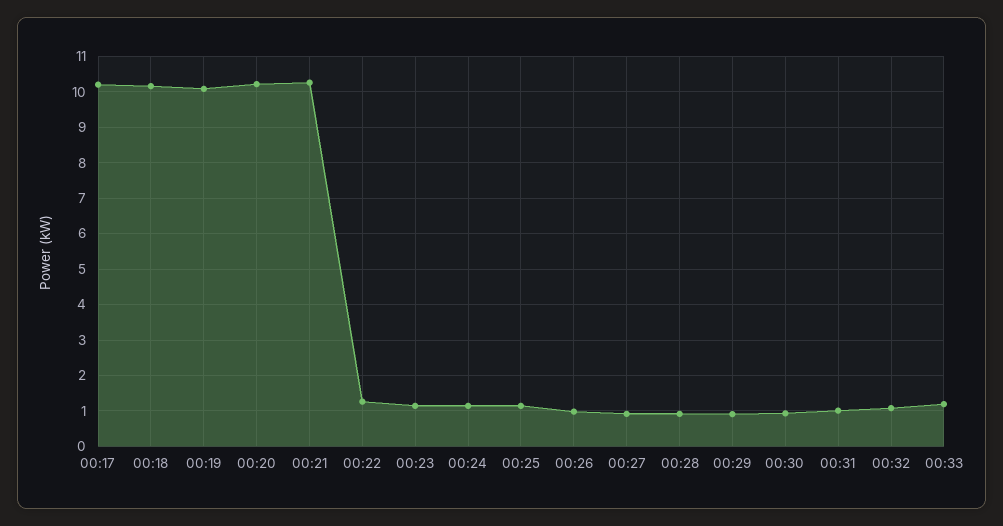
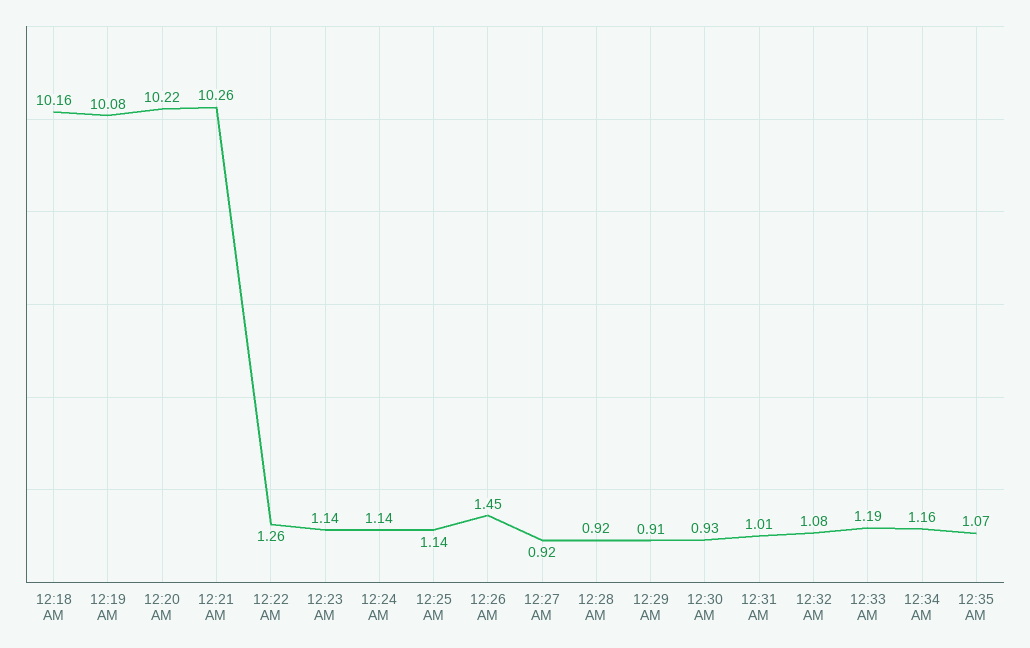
00:17: 10.2 -> none
00:26: 1 -> 1.45
12:34 AM: none -> 1.16
12:35 AM: none -> 1.07

